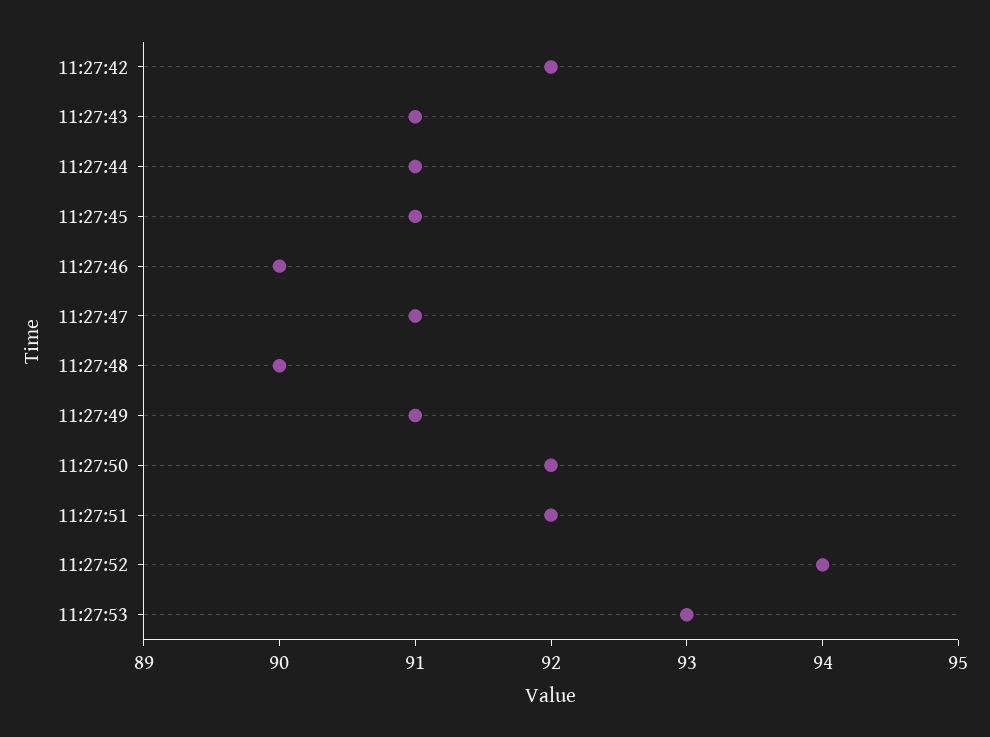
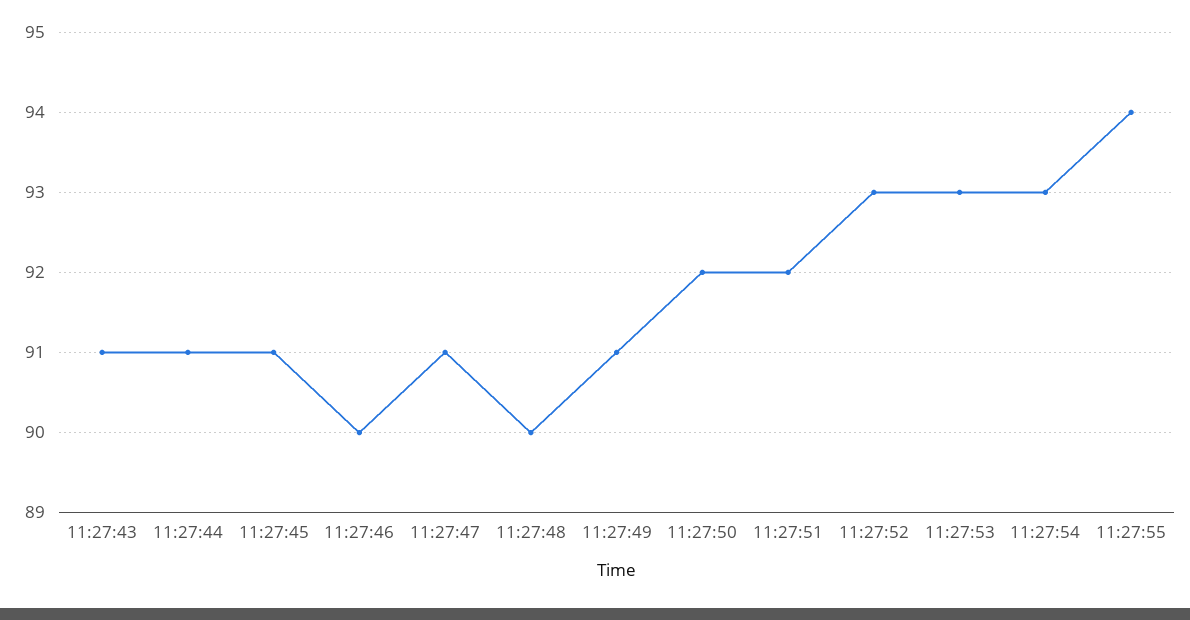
11:27:42: 92 -> none
11:27:52: 94 -> 93
11:27:54: none -> 93
11:27:55: none -> 94

